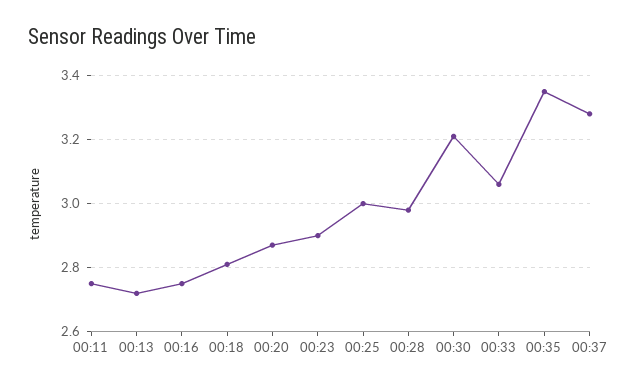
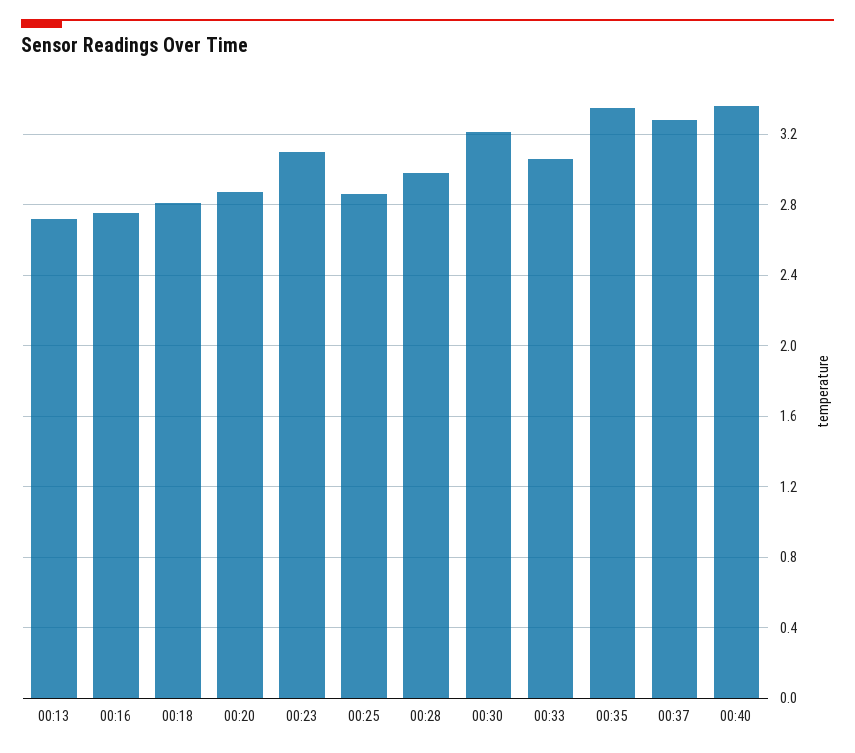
00:11: 2.75 -> none
00:23: 2.9 -> 3.1
00:25: 3 -> 2.85
00:40: none -> 3.35

